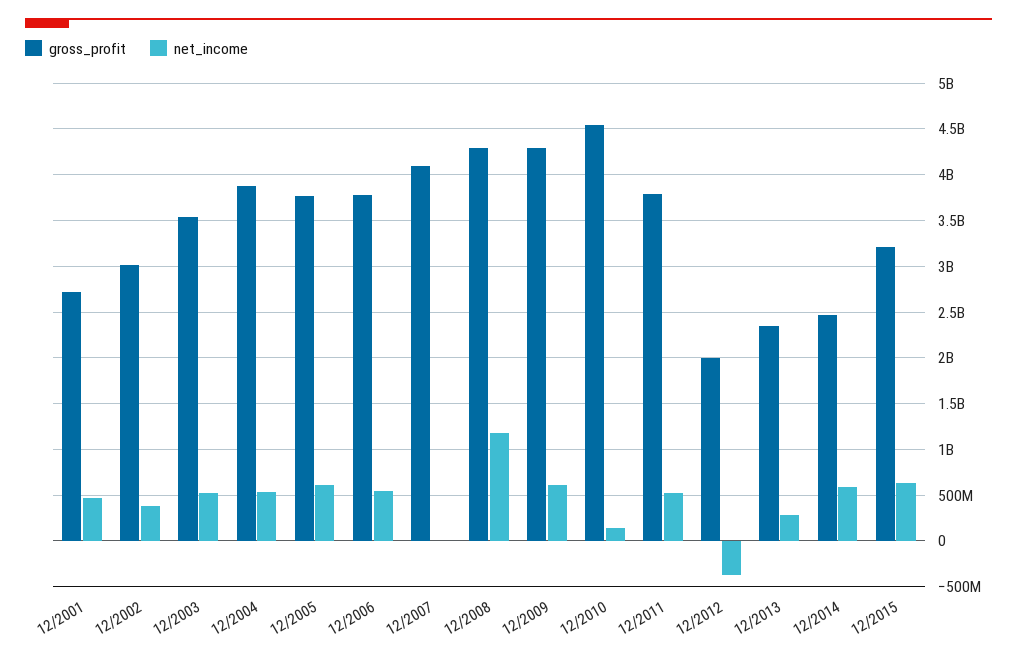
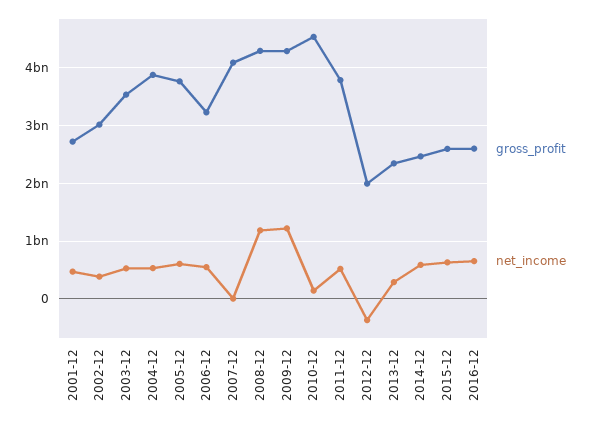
gross_profit, 12/2006: 3800000000 -> 3200000000
net_income, 12/2009: 600000000 -> 1200000000
gross_profit, 12/2015: 3200000000 -> 2600000000
gross_profit, 2016-12: none -> 2600000000
net_income, 2016-12: none -> 600000000

